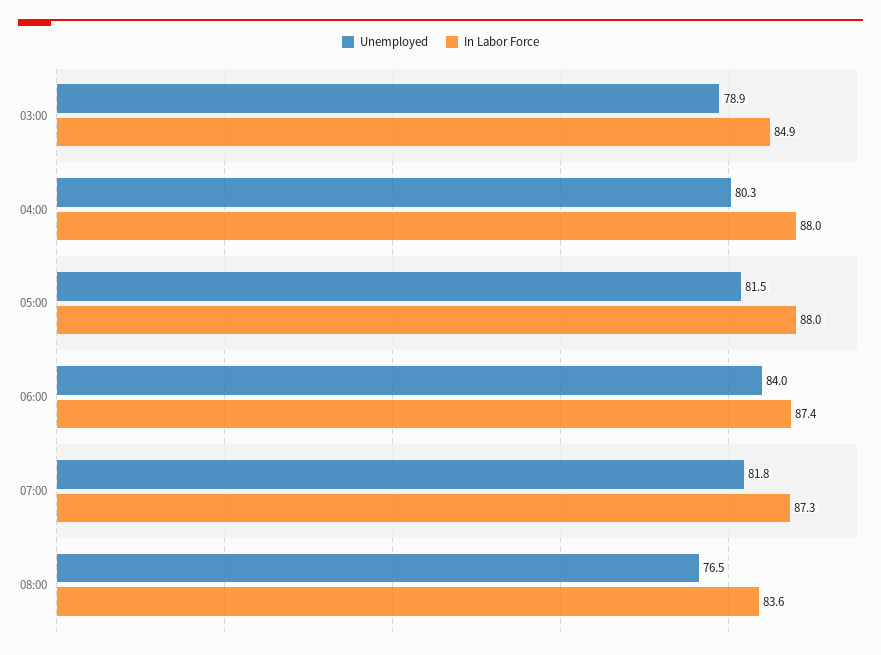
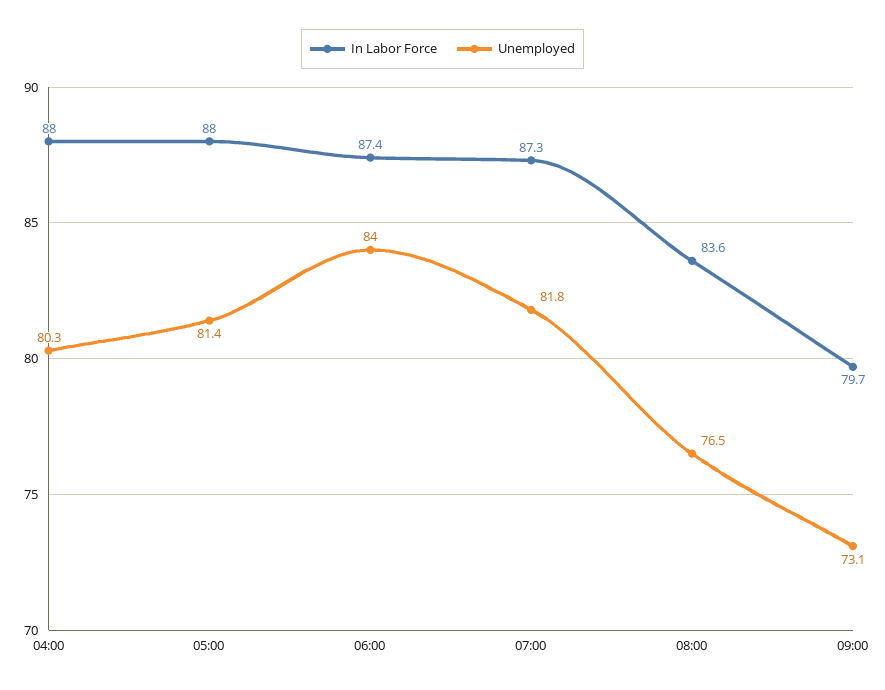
Unemployed, 03:00: 78.9 -> none
In Labor Force, 03:00: 84.9 -> none
Unemployed, 05:00: 81.5 -> 81.4
In Labor Force, 09:00: none -> 79.7
Unemployed, 09:00: none -> 73.1

